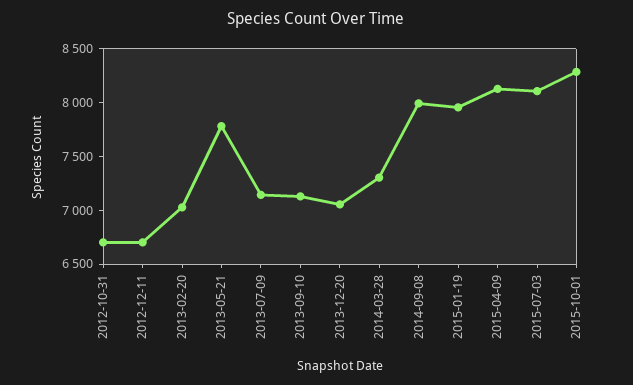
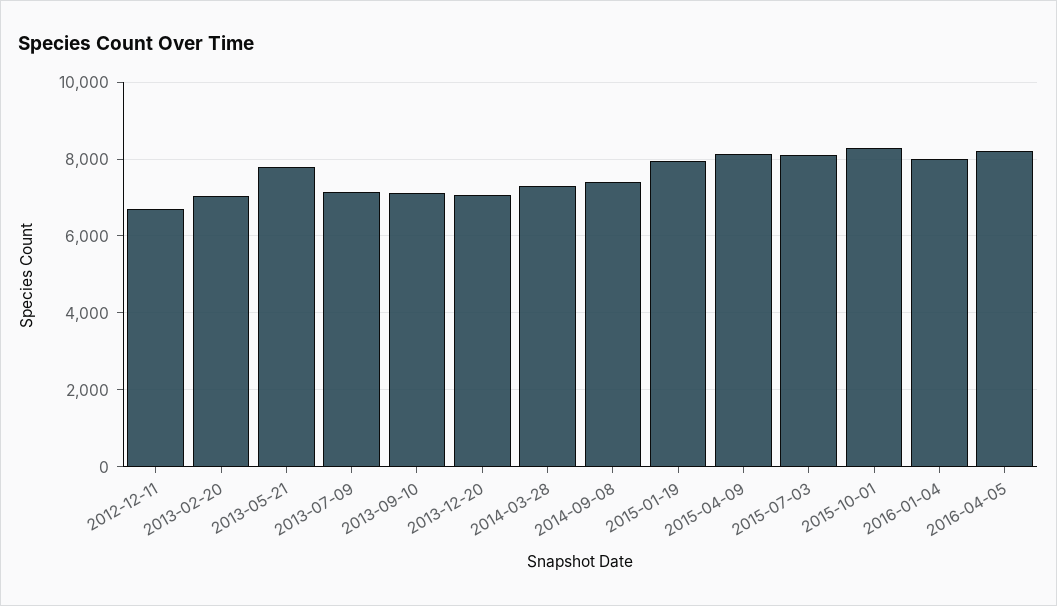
2012-10-31: 6700 -> none
2014-09-08: 8000 -> 7400
2016-01-04: none -> 8000
2016-04-05: none -> 8200

